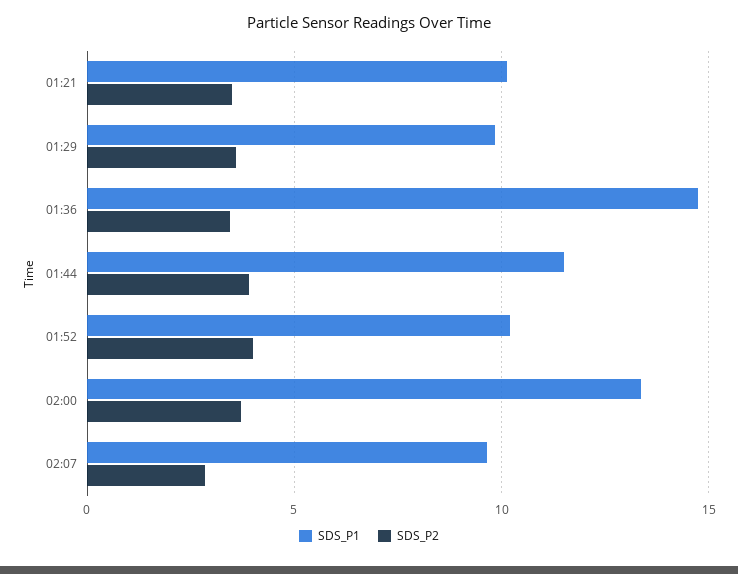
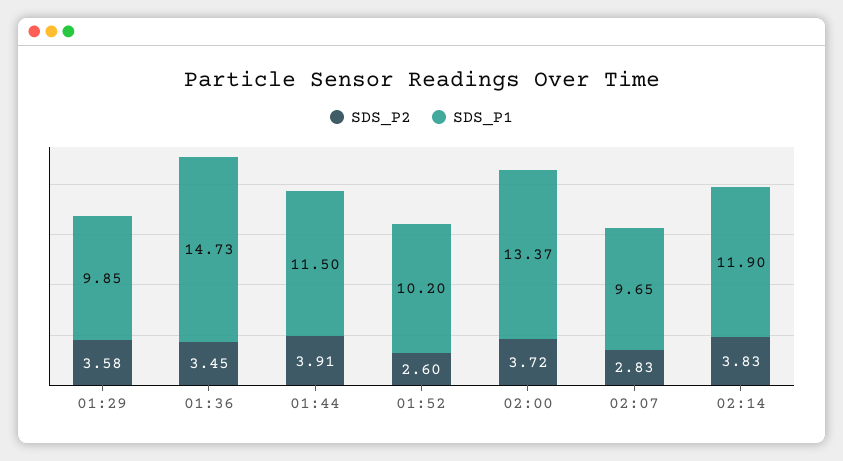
SDS_P1, 01:21: 10 -> none
SDS_P2, 01:21: 3.5 -> none
SDS_P2, 01:52: 4 -> 2.6
SDS_P2, 02:14: none -> 3.83
SDS_P1, 02:14: none -> 11.9

